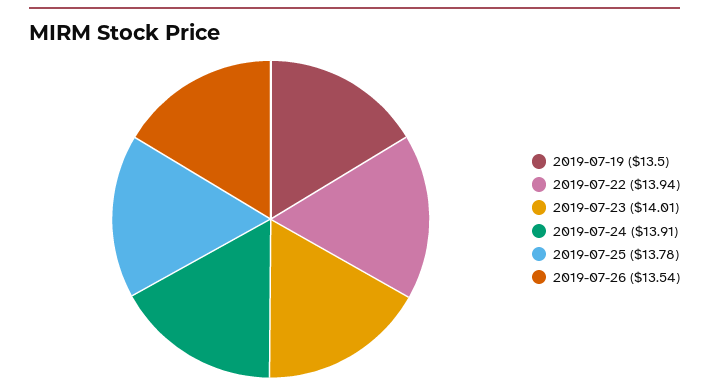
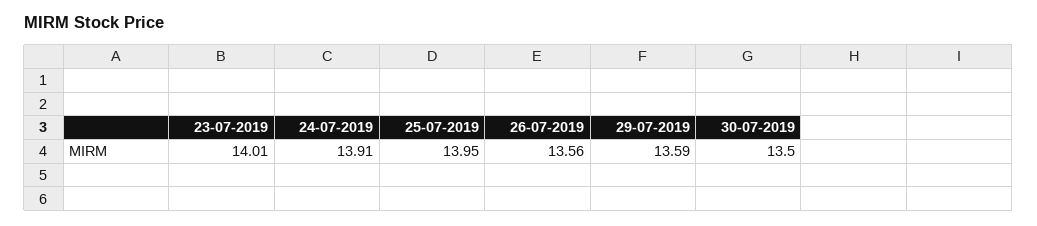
2019-07-19: 13.5 -> none
2019-07-22: 13.94 -> none
2019-07-25: 13.78 -> 13.95
2019-07-26: 13.54 -> 13.56
29-07-2019: none -> 13.59
30-07-2019: none -> 13.5

